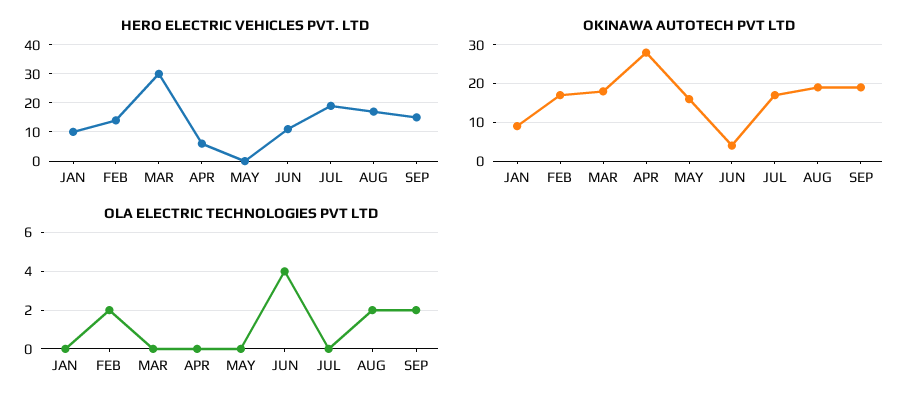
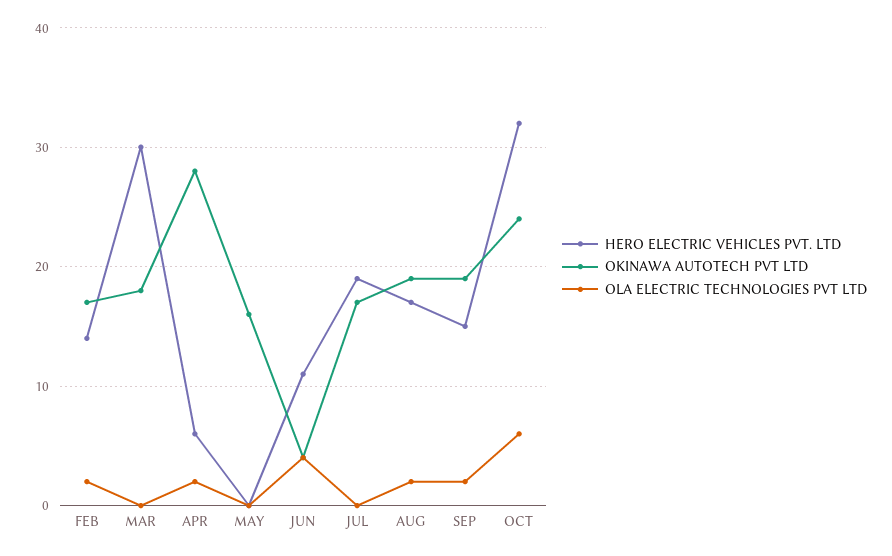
HERO ELECTRIC VEHICLES PVT. LTD, JAN: 10 -> none
OKINAWA AUTOTECH PVT LTD, JAN: 10 -> none
OLA ELECTRIC TECHNOLOGIES PVT LTD, JAN: 0 -> none
OLA ELECTRIC TECHNOLOGIES PVT LTD, APR: 0 -> 2
HERO ELECTRIC VEHICLES PVT. LTD, OCT: none -> 32
OKINAWA AUTOTECH PVT LTD, OCT: none -> 24
OLA ELECTRIC TECHNOLOGIES PVT LTD, OCT: none -> 6

